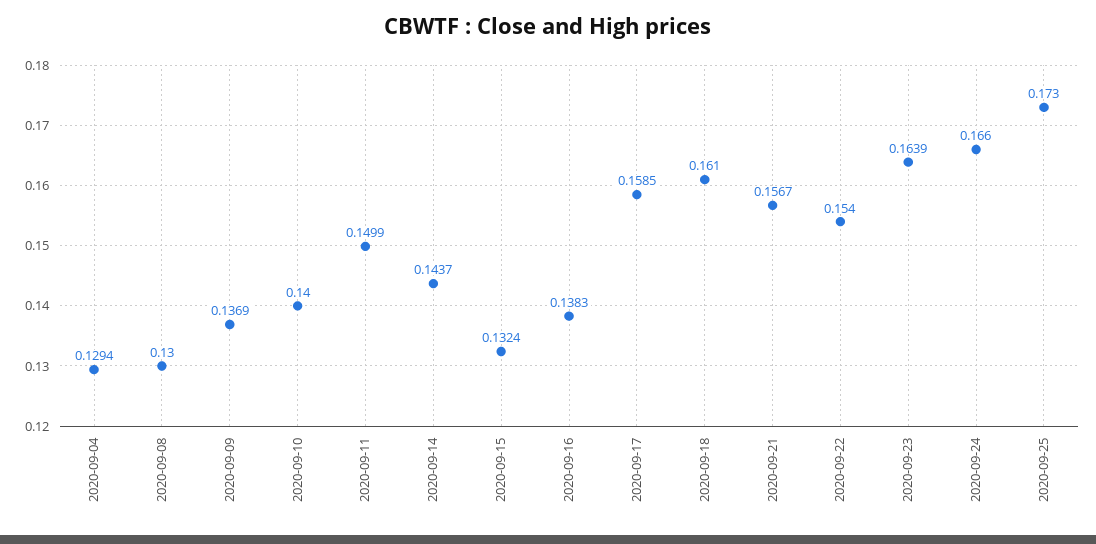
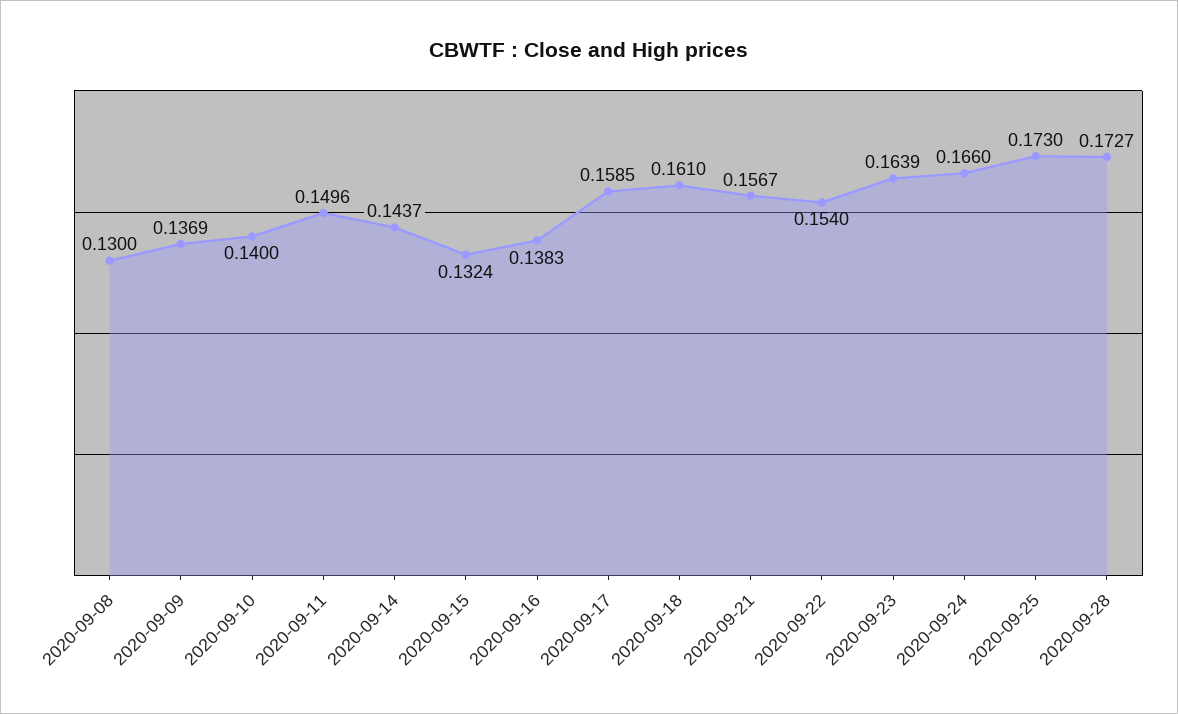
2020-09-04: 0.1294 -> none
2020-09-11: 0.1499 -> 0.1496
2020-09-28: none -> 0.1727

